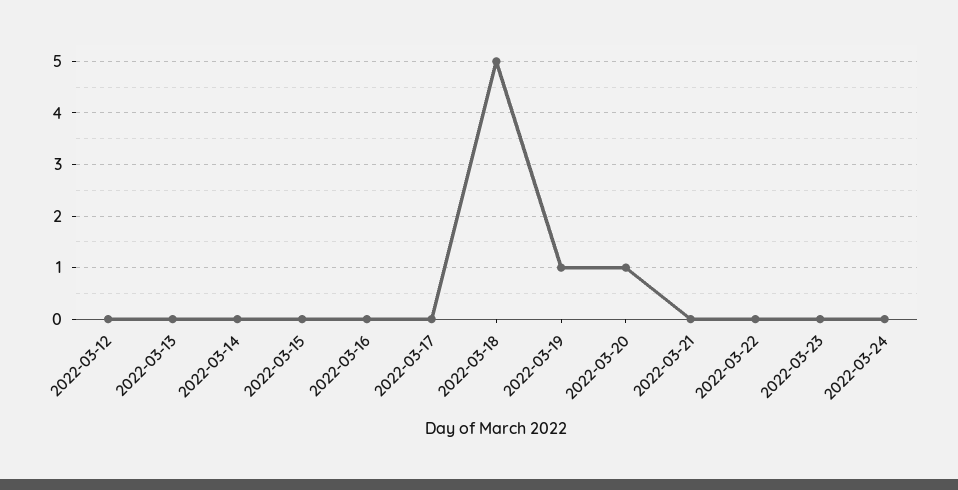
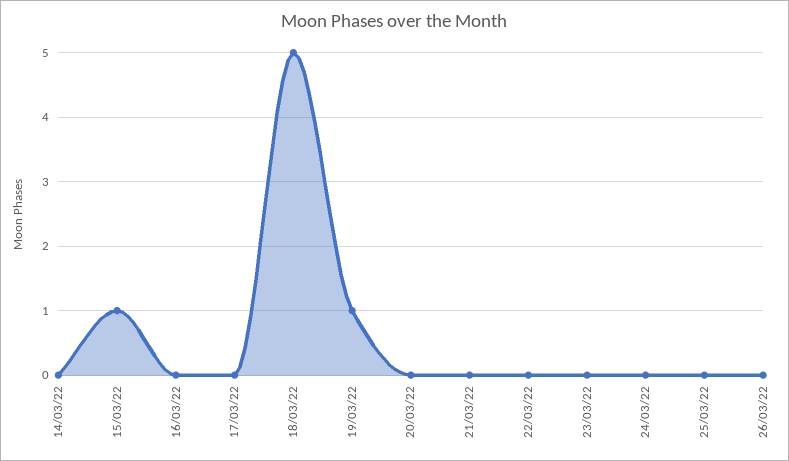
2022-03-12: 0 -> none
2022-03-13: 0 -> none
2022-03-15: 0 -> 1
2022-03-20: 1 -> 0
25/03/22: none -> 0
26/03/22: none -> 0

